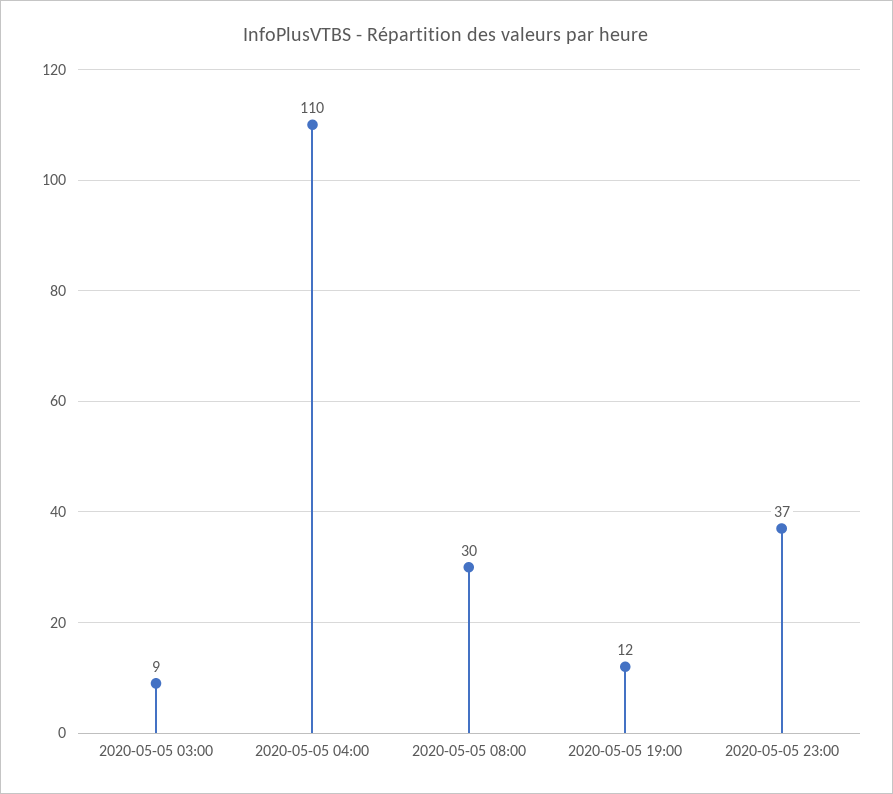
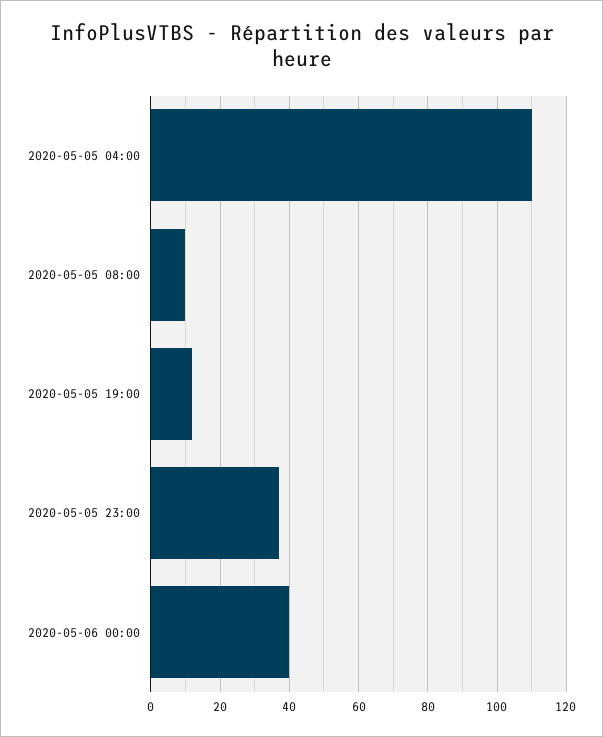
2020-05-05 03:00: 9 -> none
2020-05-05 08:00: 30 -> 10
2020-05-06 00:00: none -> 40

